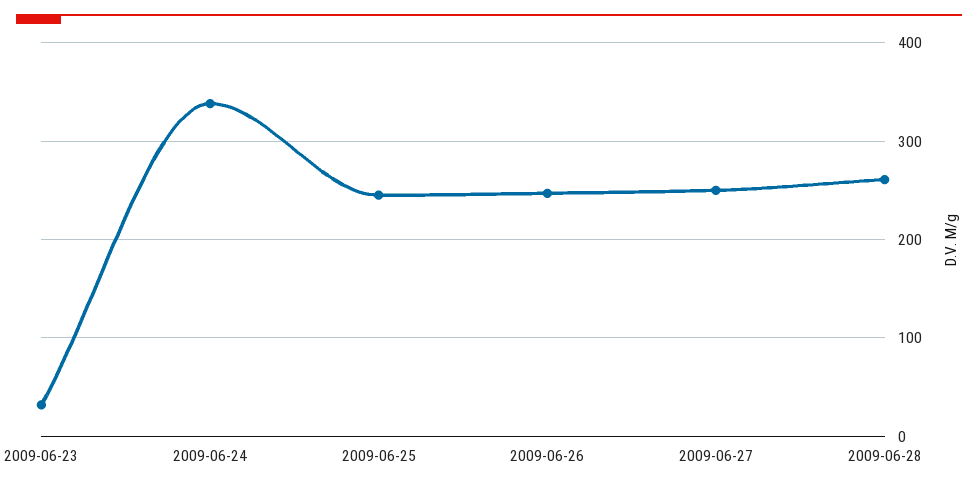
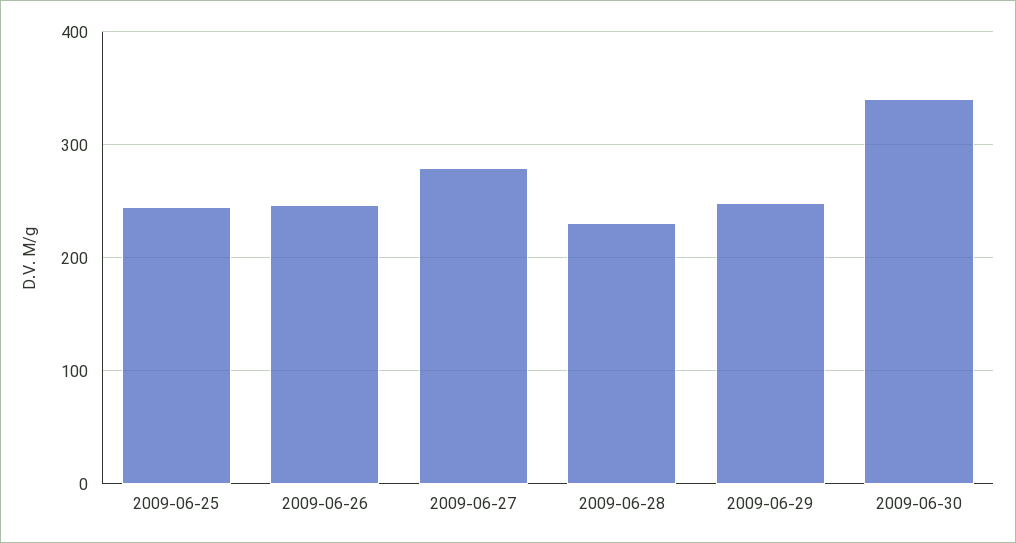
2009-06-23: 30 -> none
2009-06-24: 340 -> none
2009-06-27: 250 -> 280
2009-06-28: 260 -> 230
2009-06-29: none -> 250
2009-06-30: none -> 340

